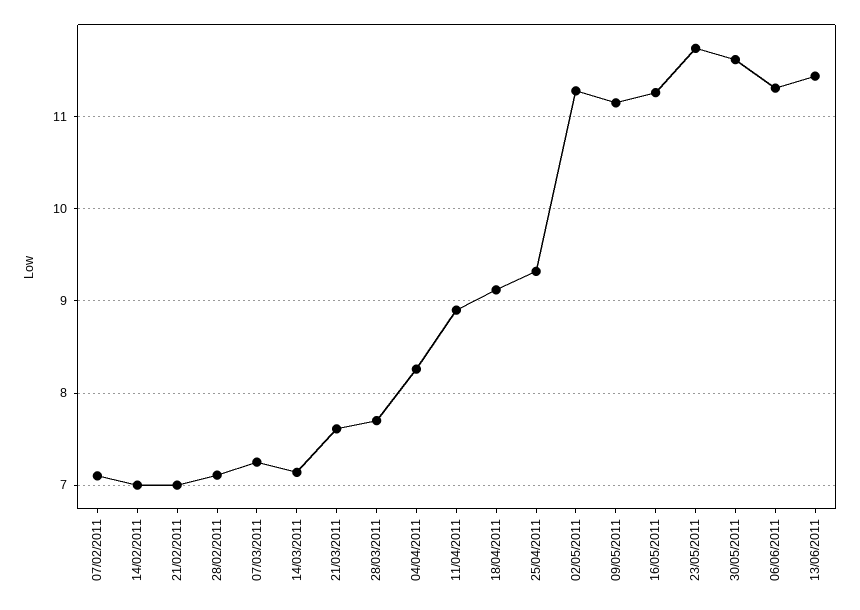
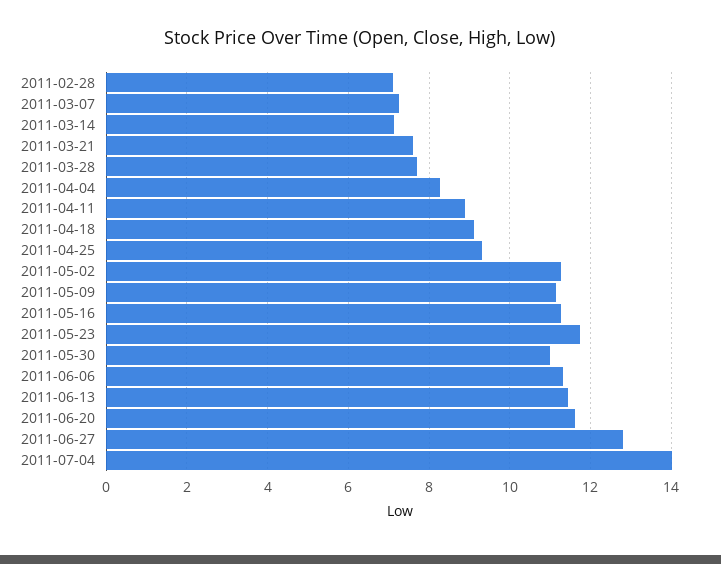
07/02/2011: 7.1 -> none
14/02/2011: 7 -> none
21/02/2011: 7 -> none
30/05/2011: 11.6 -> 11
2011-06-20: none -> 11.6
2011-06-27: none -> 12.8
2011-07-04: none -> 14

